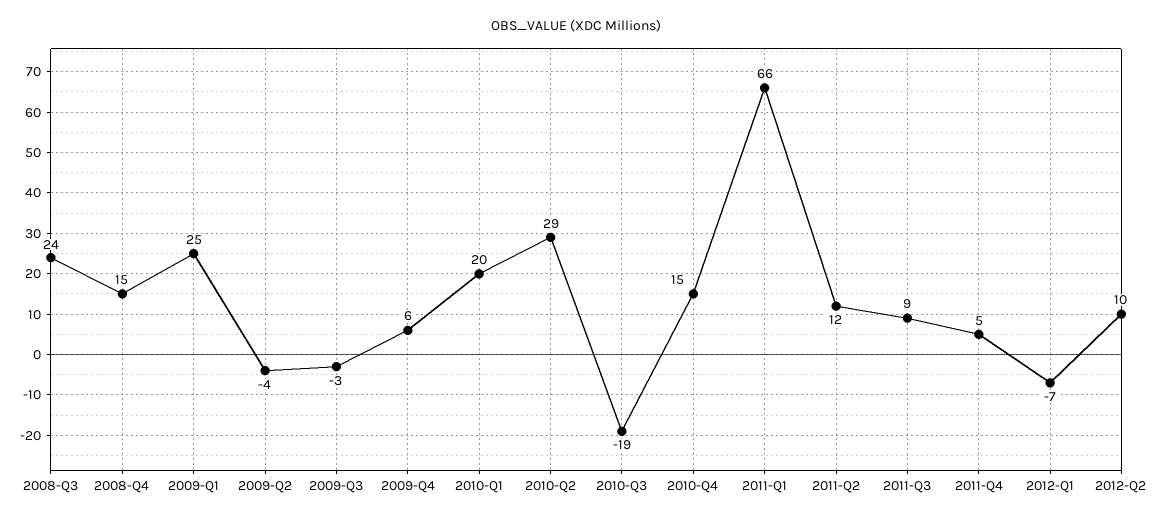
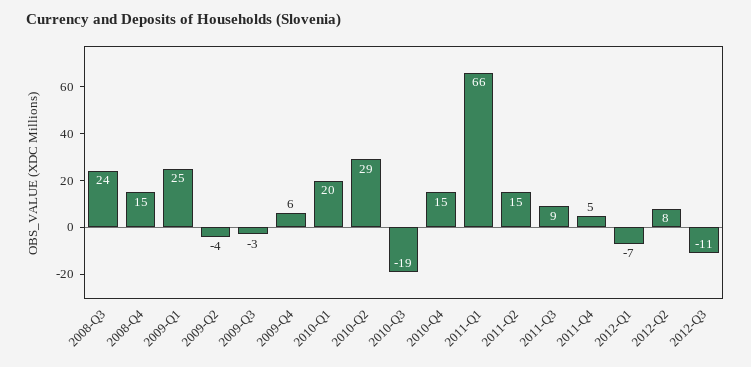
2011-Q2: 12 -> 15
2012-Q2: 10 -> 8
2012-Q3: none -> -11

